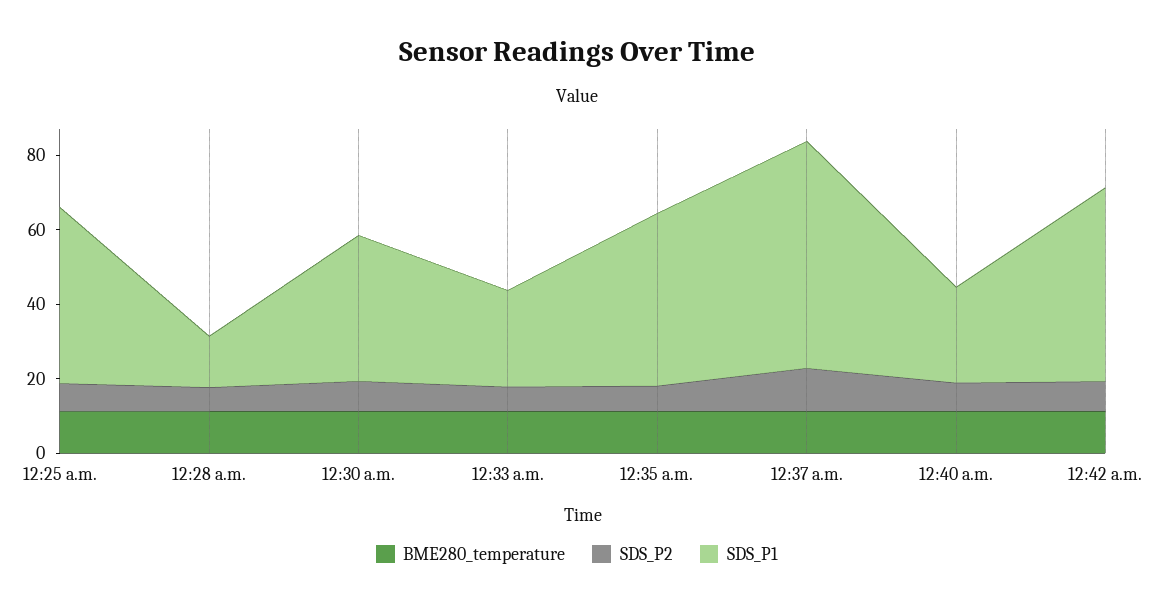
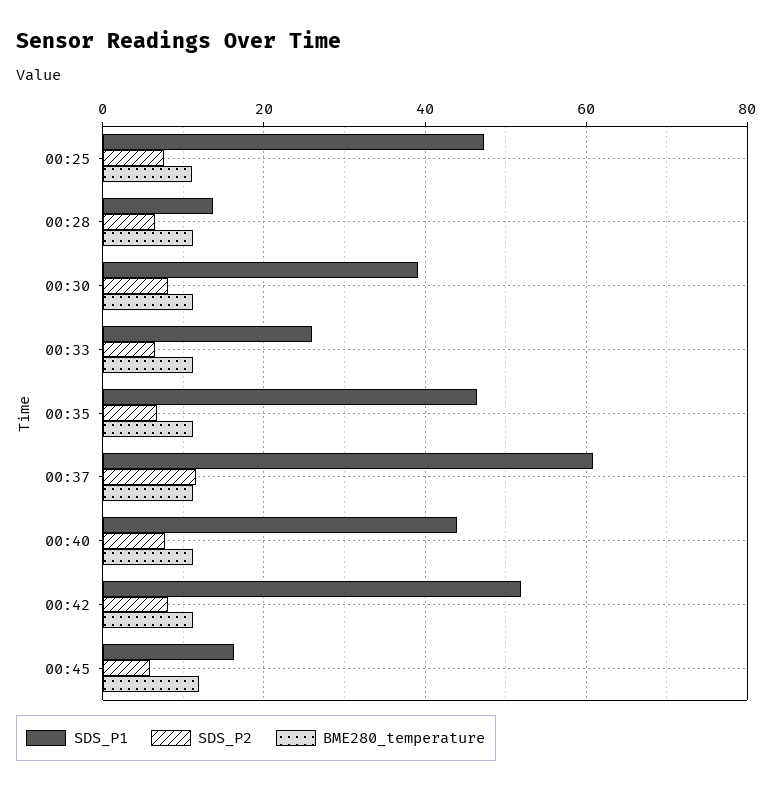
SDS_P1, 12:40 a.m.: 25 -> 44
SDS_P1, 00:45: none -> 16
SDS_P2, 00:45: none -> 6
BME280_temperature, 00:45: none -> 12

